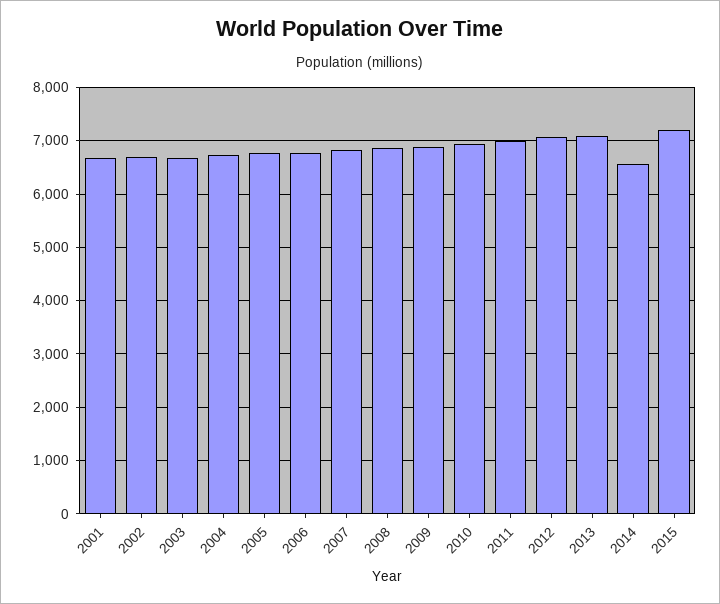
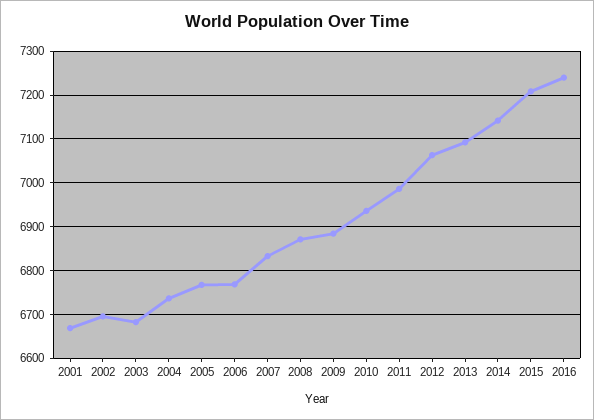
2014: 6600 -> 7140
2016: none -> 7240

